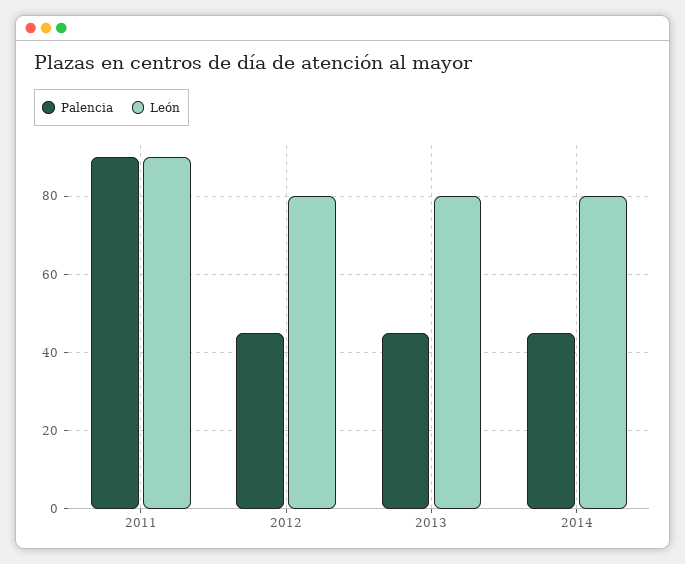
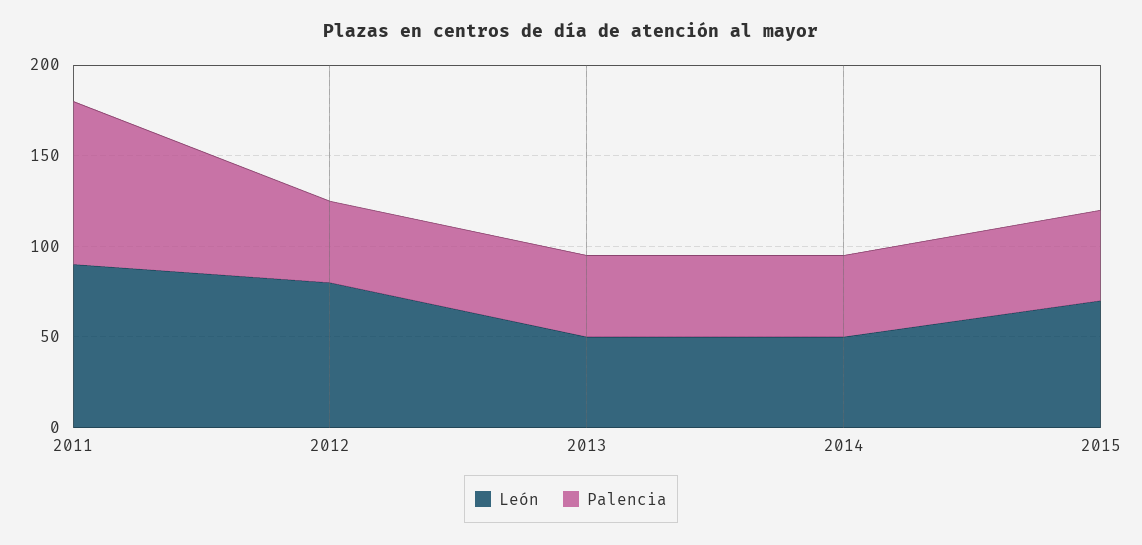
León, 2013: 80 -> 50
León, 2014: 80 -> 50
León, 2015: none -> 70
Palencia, 2015: none -> 50

